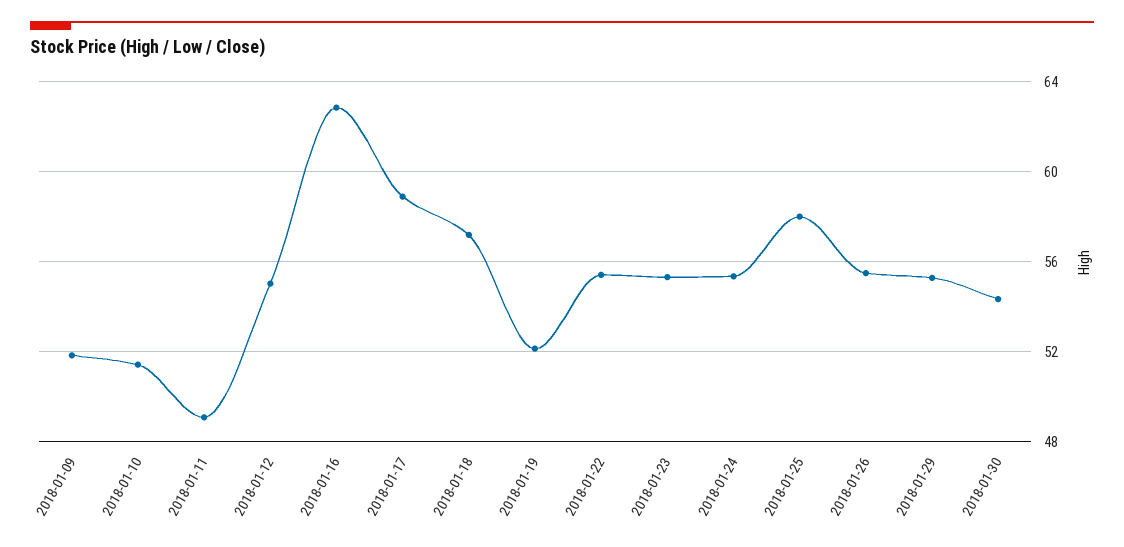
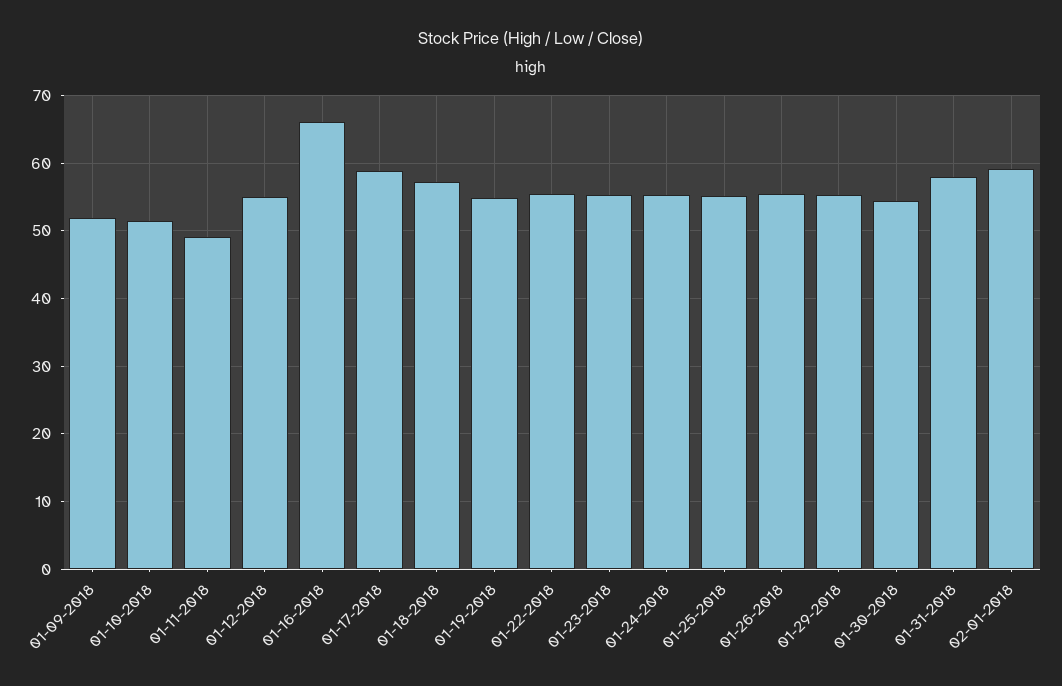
2018-01-16: 63 -> 66
2018-01-19: 52 -> 55
2018-01-25: 58 -> 55
01-31-2018: none -> 58
02-01-2018: none -> 59

